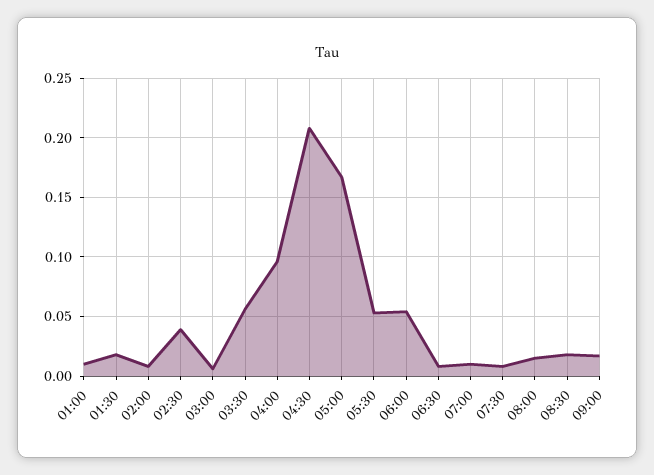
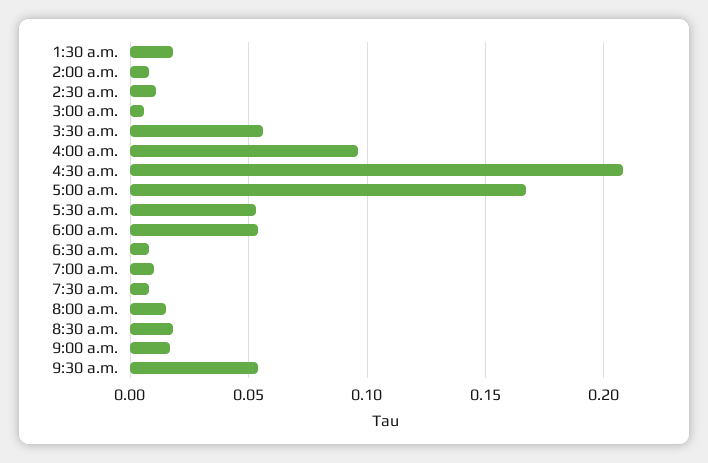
01:00: 0.01 -> none
02:30: 0.04 -> 0.01
9:30 a.m.: none -> 0.055

